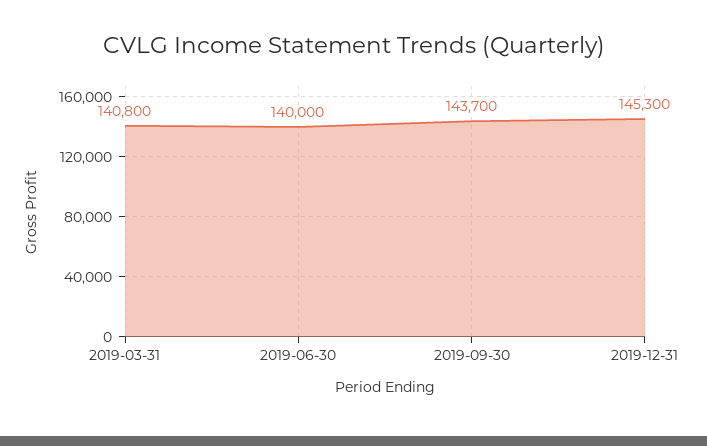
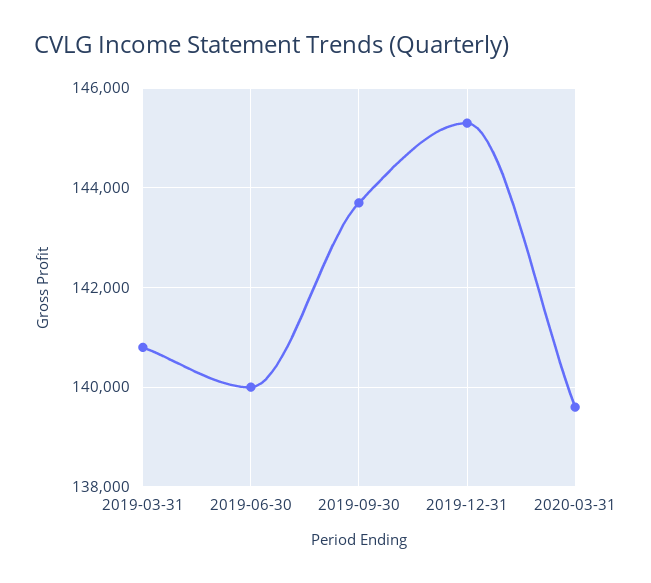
2020-03-31: none -> 139600

